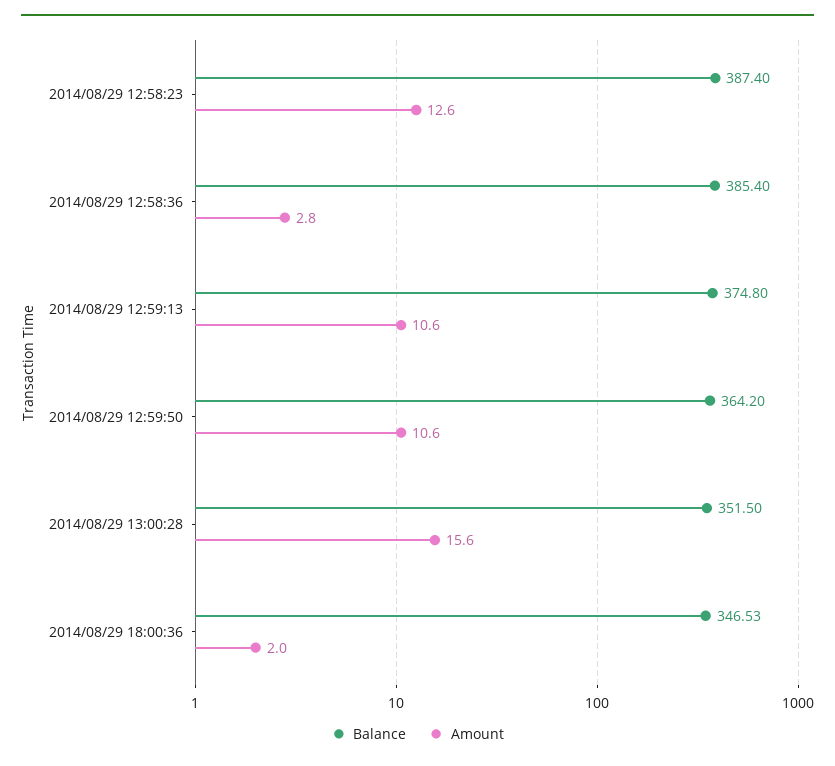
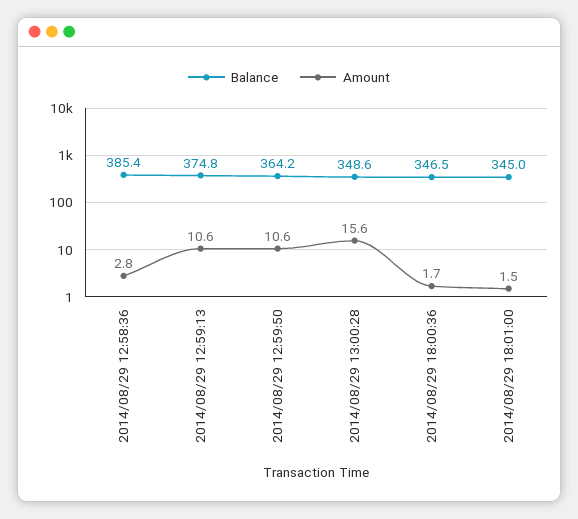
Balance, 2014/08/29 12:58:23: 387.4 -> none
Amount, 2014/08/29 12:58:23: 12.6 -> none
Balance, 2014/08/29 13:00:28: 351.5 -> 348.6
Amount, 2014/08/29 18:00:36: 2 -> 1.7
Balance, 2014/08/29 18:01:00: none -> 345
Amount, 2014/08/29 18:01:00: none -> 1.5

